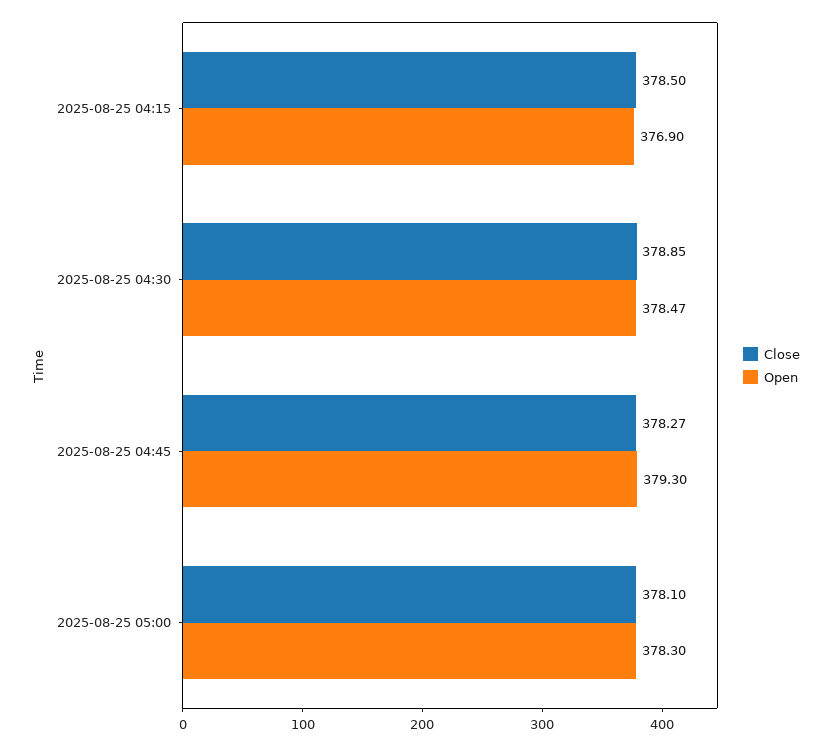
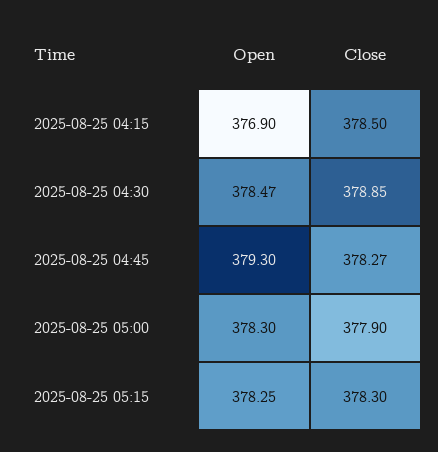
Close, 2025-08-25 05:00: 378.1 -> 377.9
Open, 2025-08-25 05:15: none -> 378.25
Close, 2025-08-25 05:15: none -> 378.3

